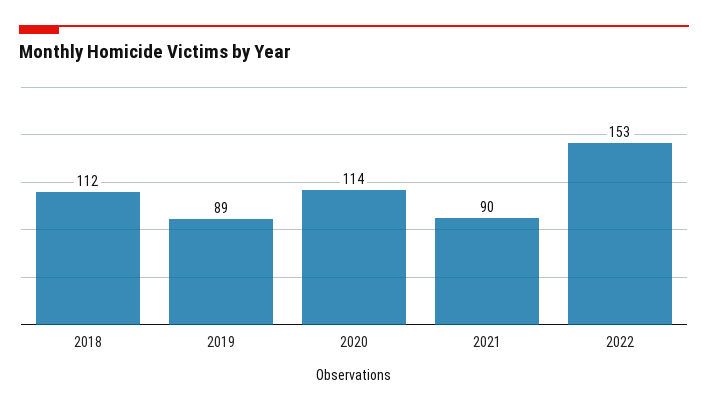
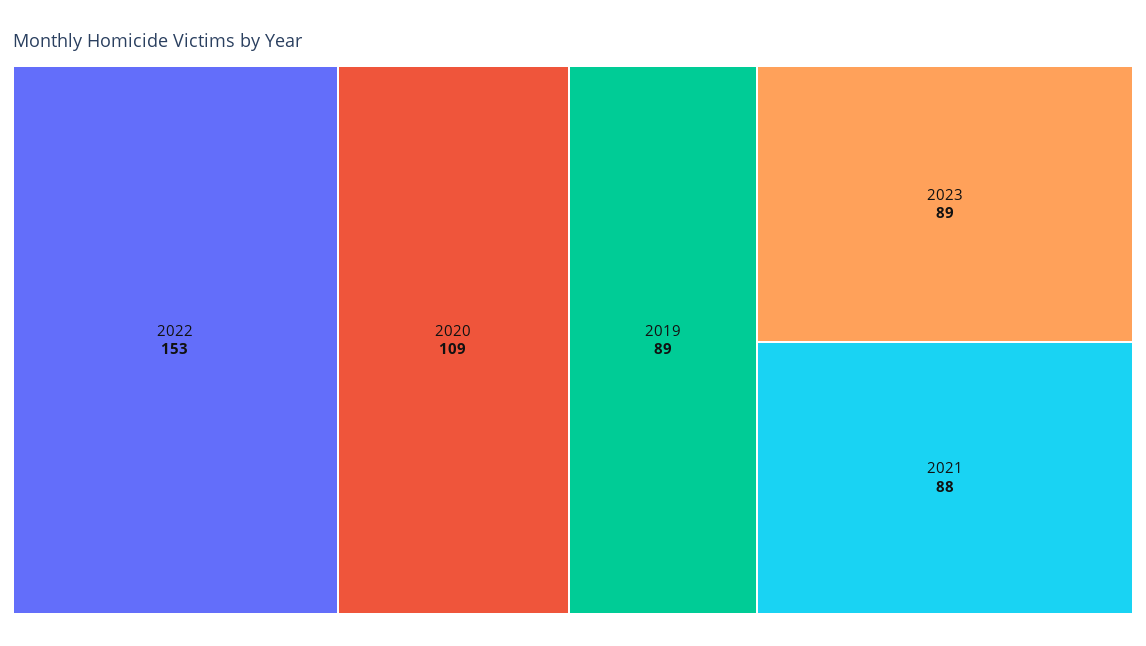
2018: 112 -> none
2020: 114 -> 109
2021: 90 -> 88
2023: none -> 89

